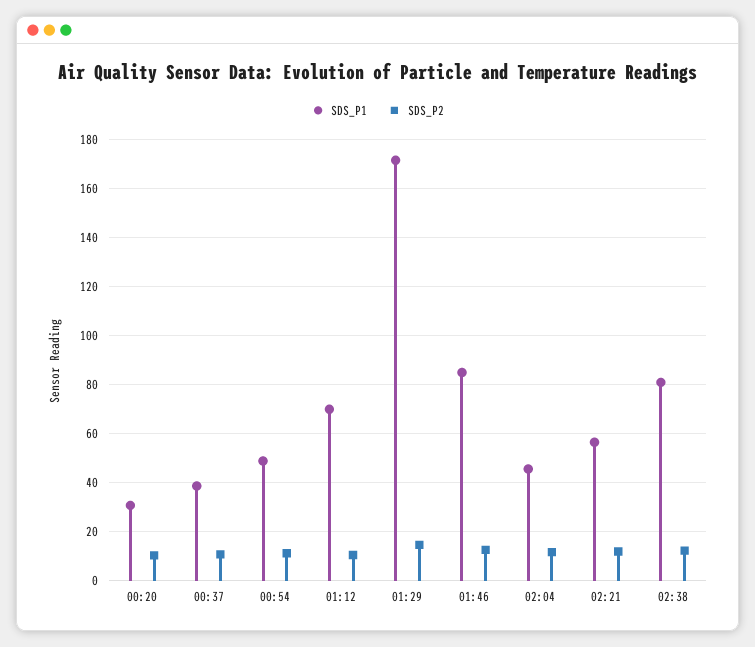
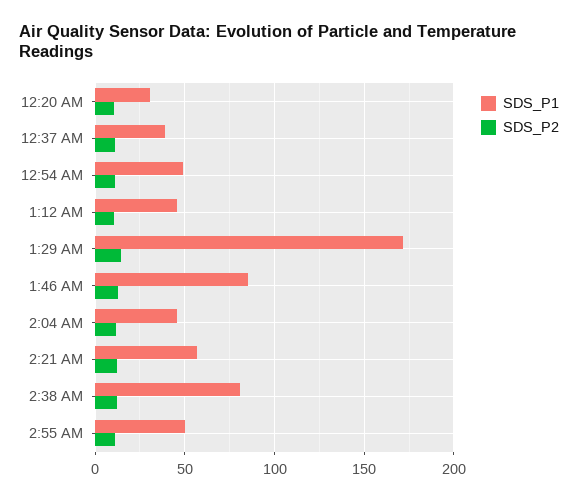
SDS_P1, 01:12: 70 -> 45
SDS_P1, 2:55 AM: none -> 50
SDS_P2, 2:55 AM: none -> 10

